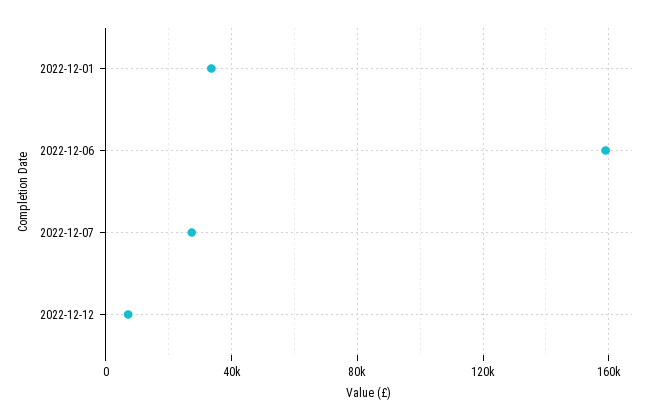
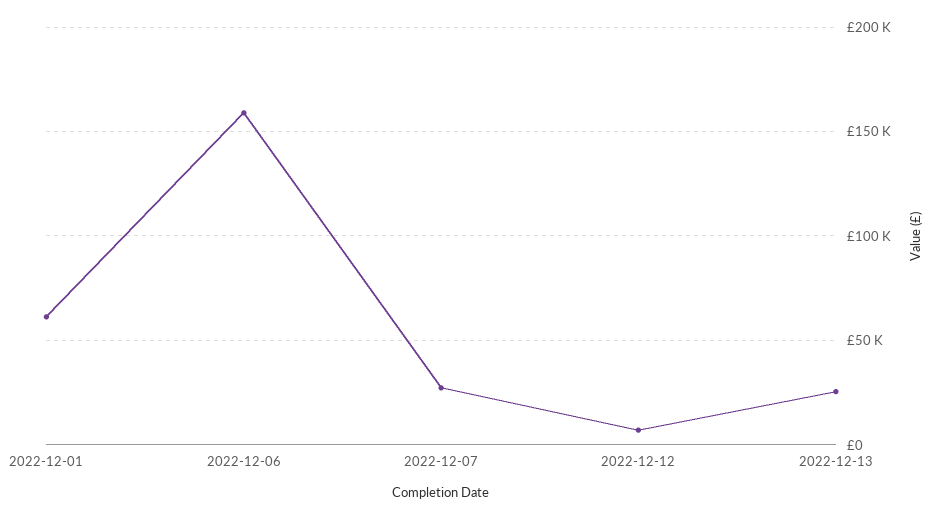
2022-12-01: 35000 -> 60000
2022-12-13: none -> 25000

